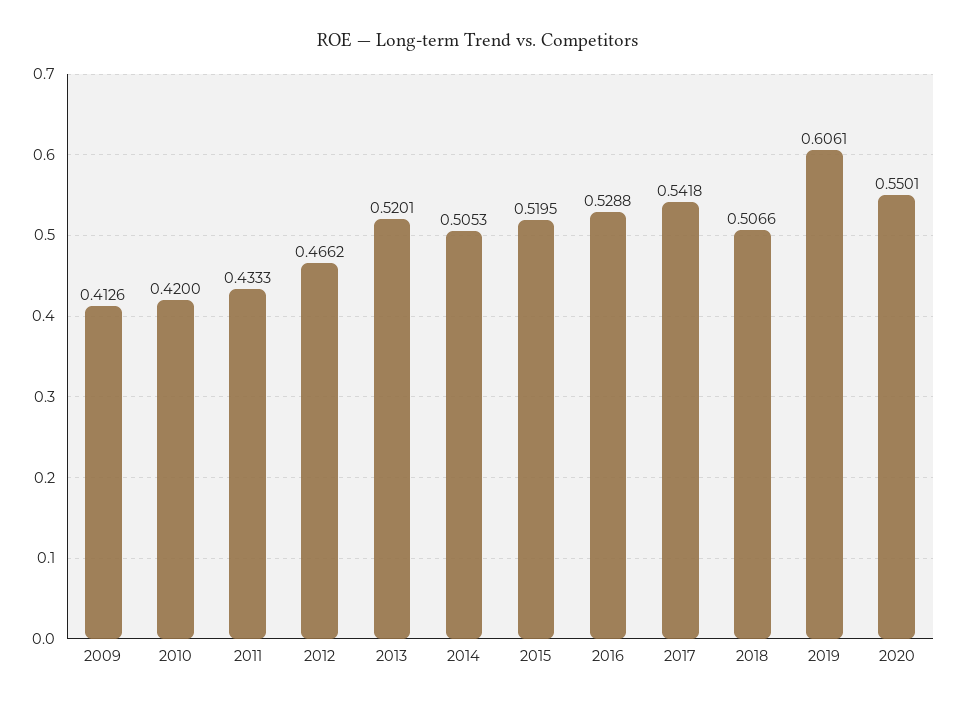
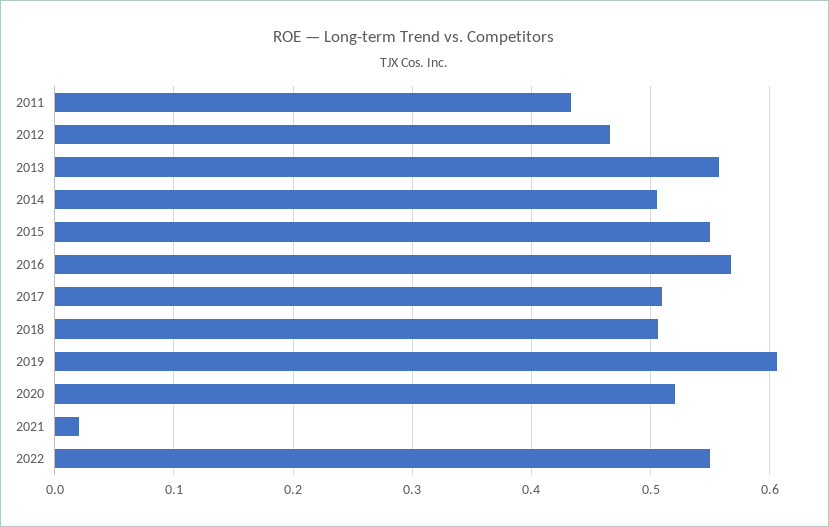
2009: 0.4126 -> none
2010: 0.42 -> none
2013: 0.5201 -> 0.56
2015: 0.5195 -> 0.55
2016: 0.5288 -> 0.57
2017: 0.5418 -> 0.51
2020: 0.5501 -> 0.52
2021: none -> 0.02
2022: none -> 0.55

